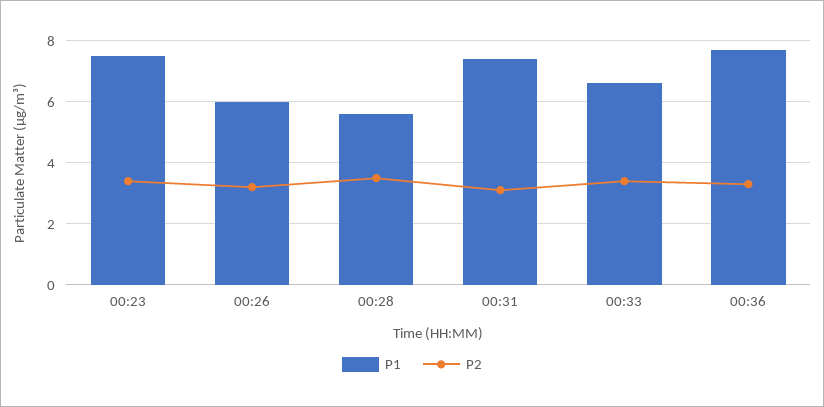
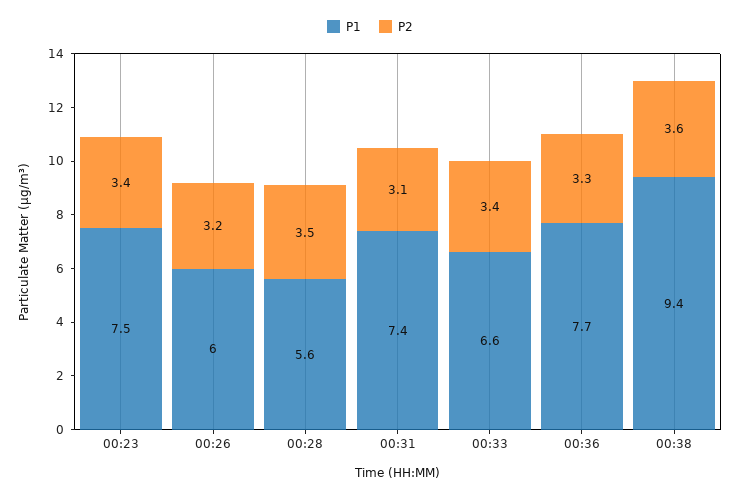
P1, 00:38: none -> 9.4
P2, 00:38: none -> 3.6

